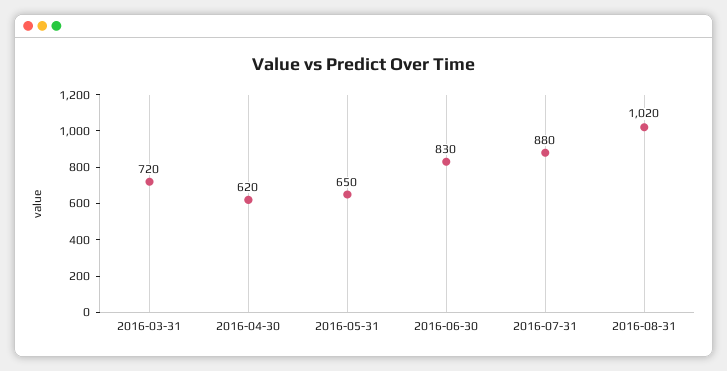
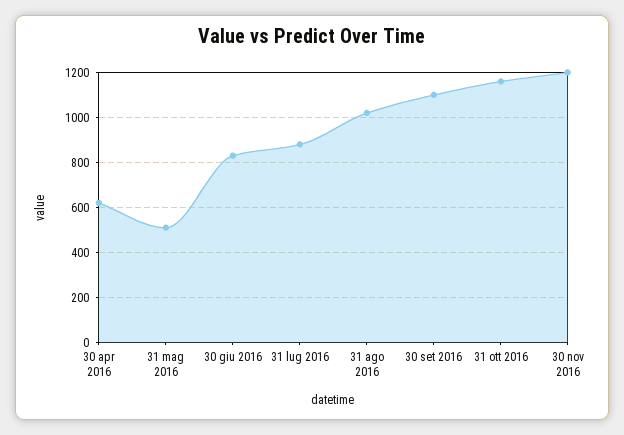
2016-03-31: 720 -> none
2016-05-31: 650 -> 500
30 set 2016: none -> 1100
31 ott 2016: none -> 1150
30 nov 2016: none -> 1200

